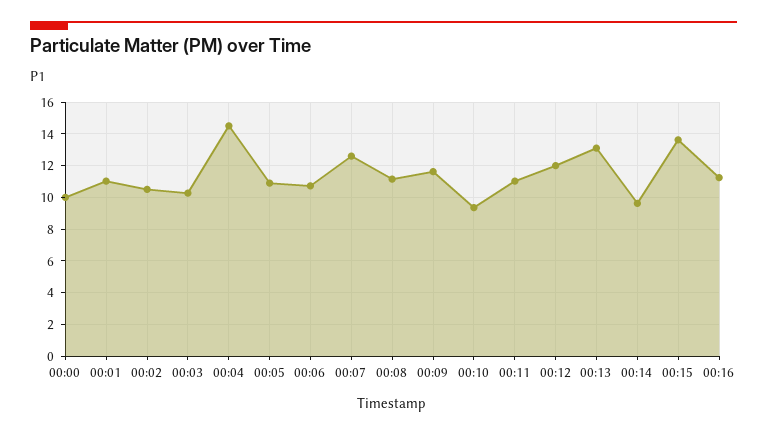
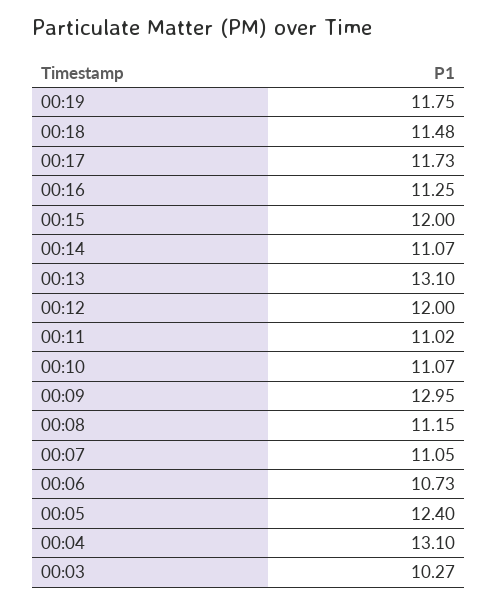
00:00: 10 -> none
00:01: 11 -> none
00:02: 10.5 -> none
00:04: 14.5 -> 13.1
00:05: 11 -> 12.4
00:07: 12.5 -> 11.05
00:09: 11.5 -> 12.95
00:10: 9.5 -> 11.07
00:14: 9.5 -> 11.07
00:15: 13.5 -> 12
00:19: none -> 11.75
00:18: none -> 11.48
00:17: none -> 11.73

